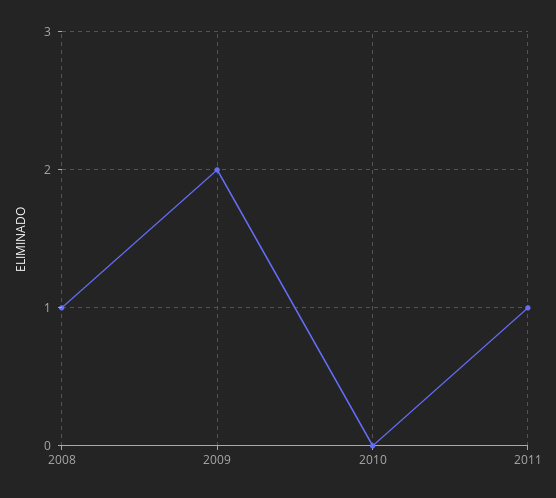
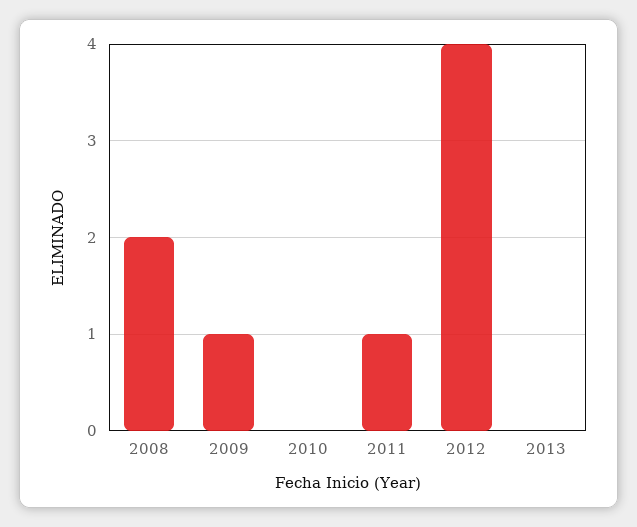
2008: 1 -> 2
2009: 2 -> 1
2012: none -> 4
2013: none -> 0

